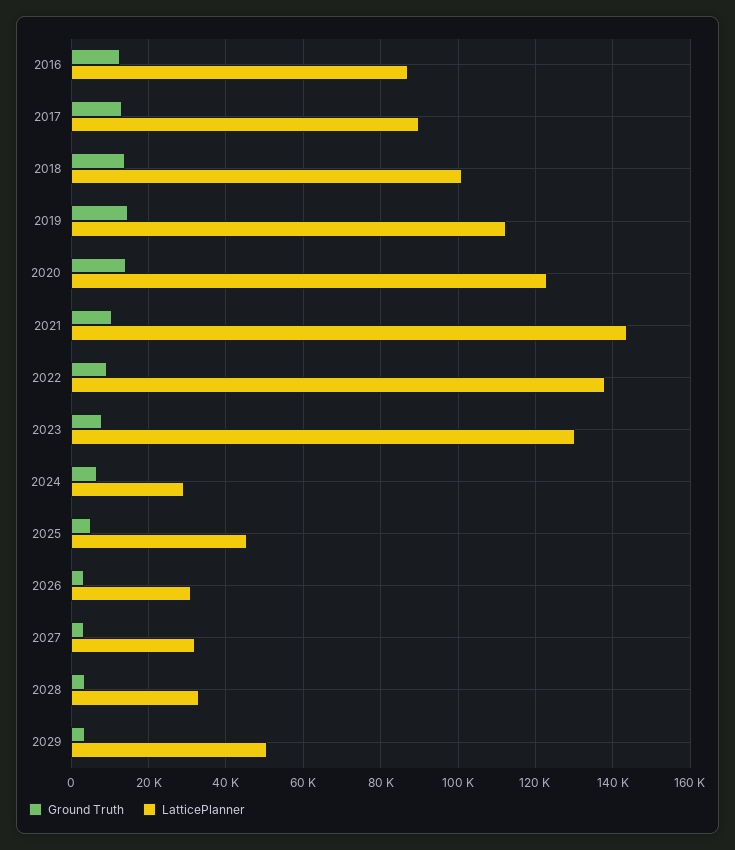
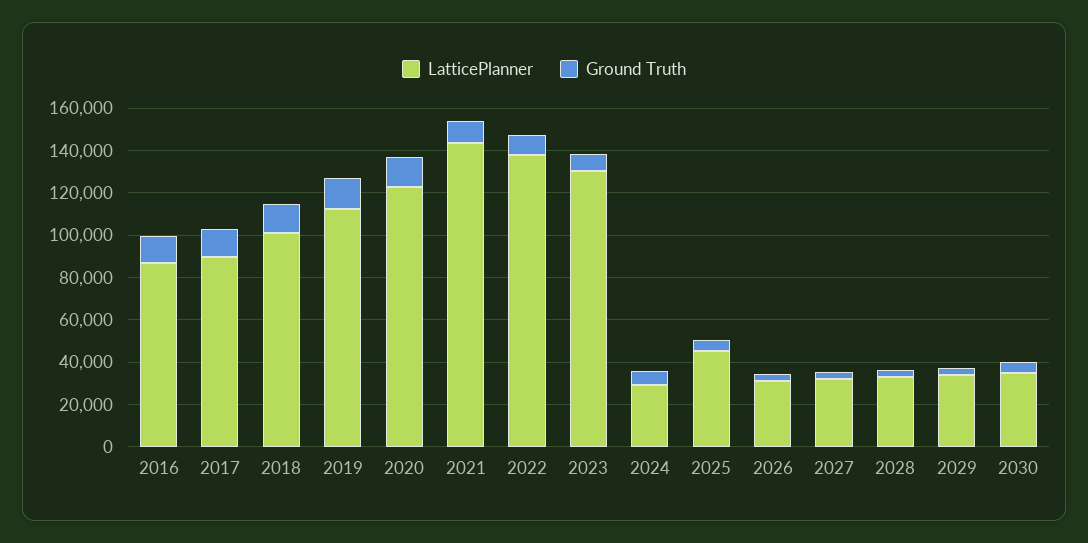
LatticePlanner, 2029: 50000 -> 35000
LatticePlanner, 2030: none -> 35000
Ground Truth, 2030: none -> 5000

